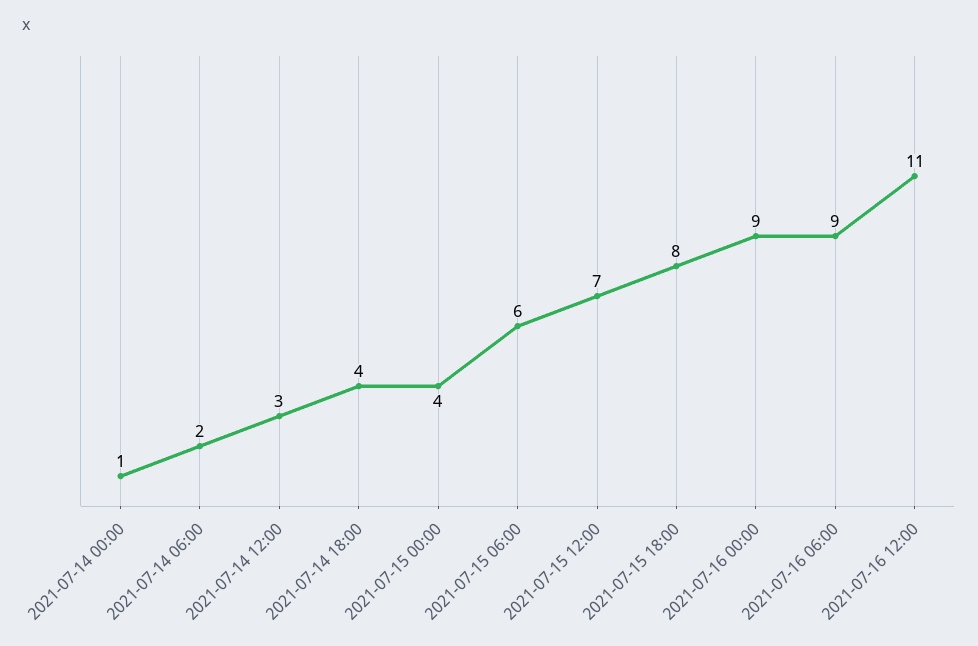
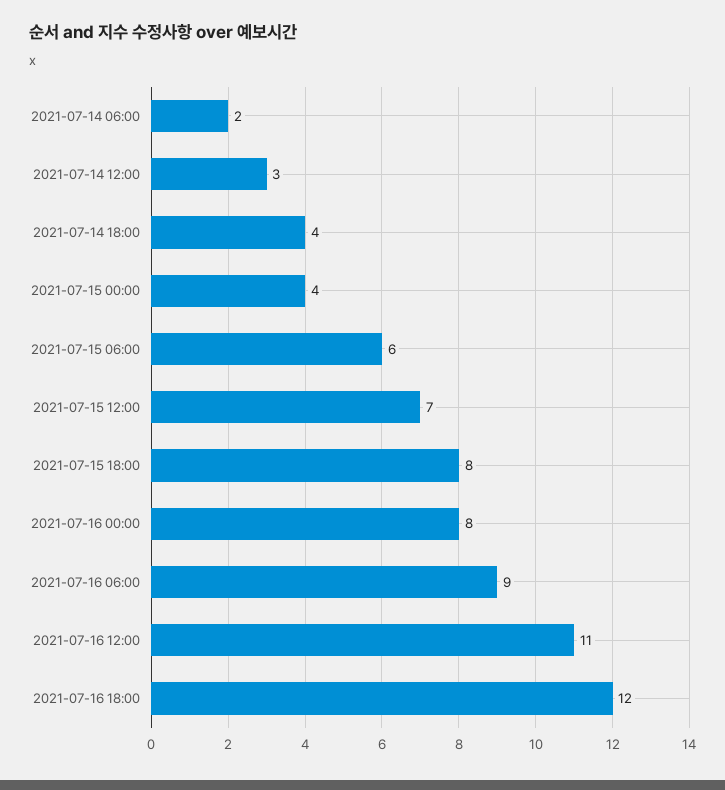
2021-07-14 00:00: 1 -> none
2021-07-16 00:00: 9 -> 8
2021-07-16 18:00: none -> 12

